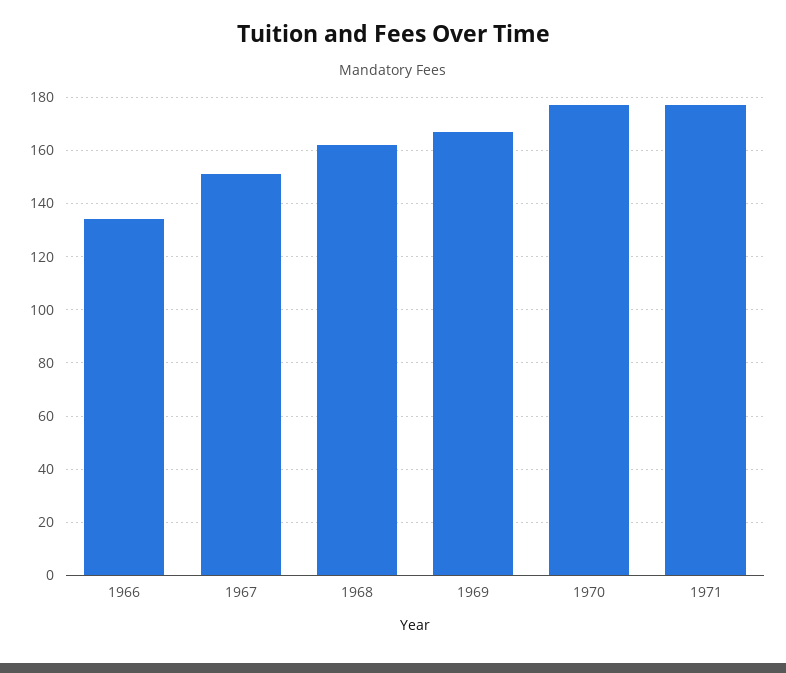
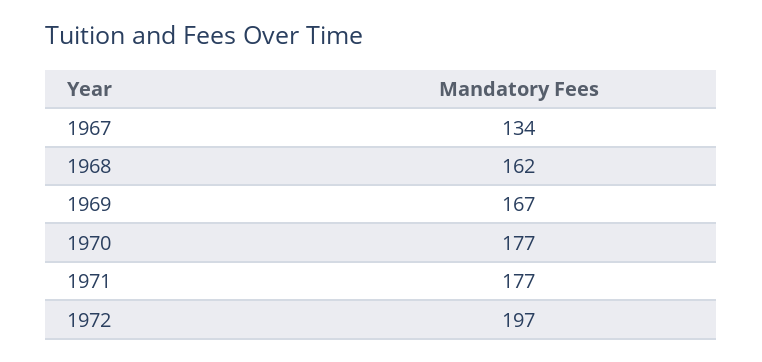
1966: 135 -> none
1967: 150 -> 134
1972: none -> 197

